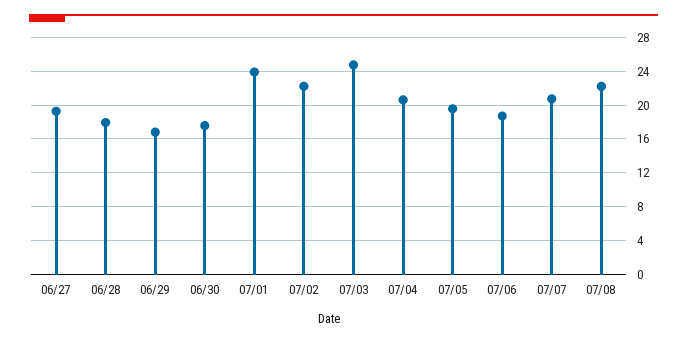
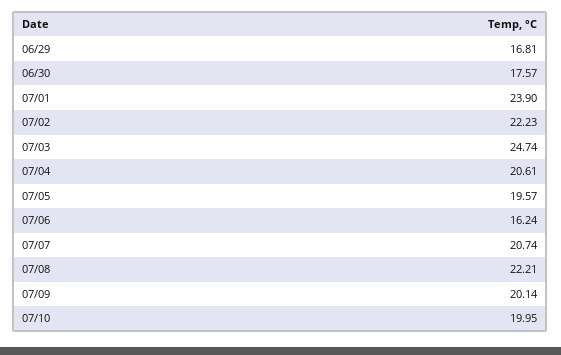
06/27: 19 -> none
06/28: 18 -> none
07/06: 19 -> 16.24
07/09: none -> 20.14
07/10: none -> 19.95

